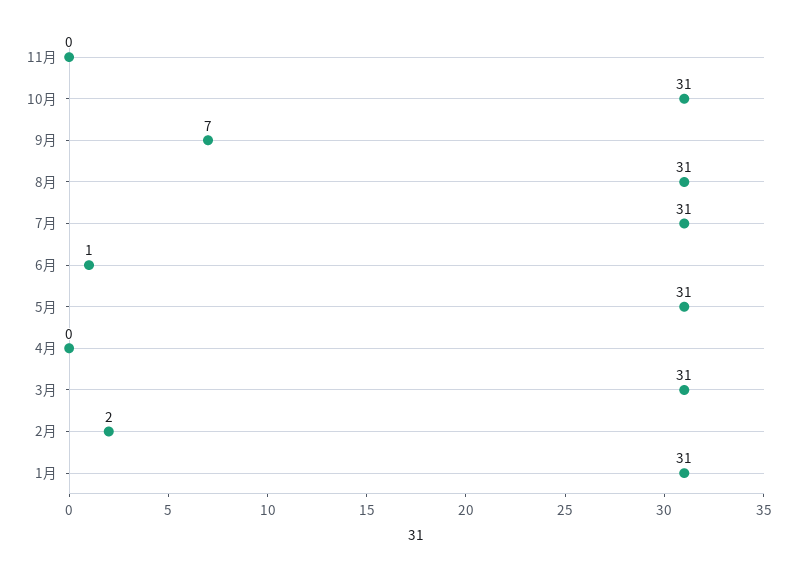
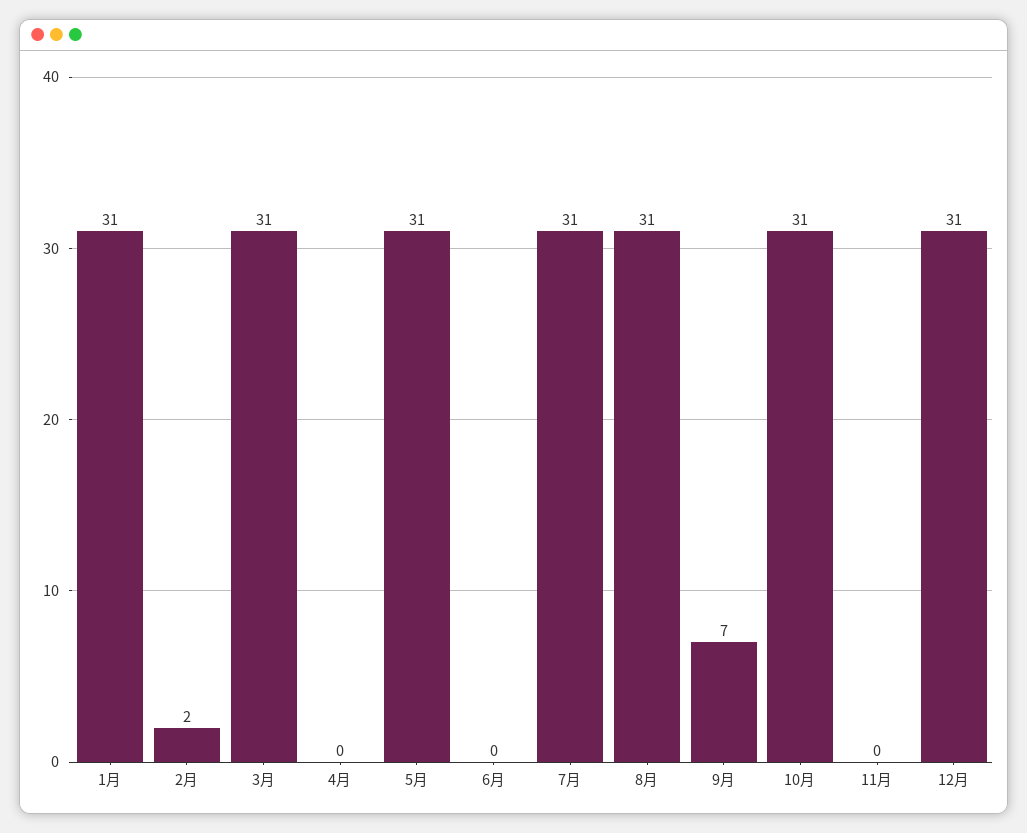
6月: 1 -> 0
12月: none -> 31

